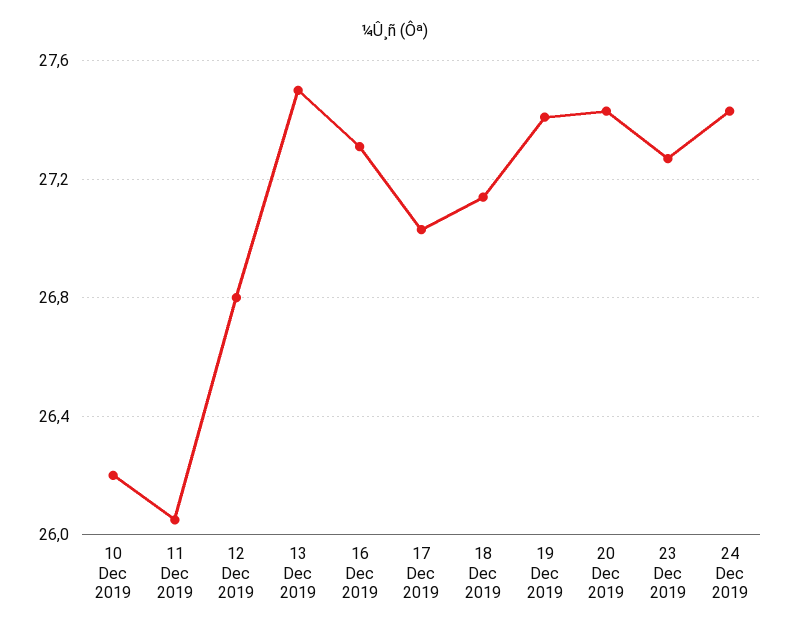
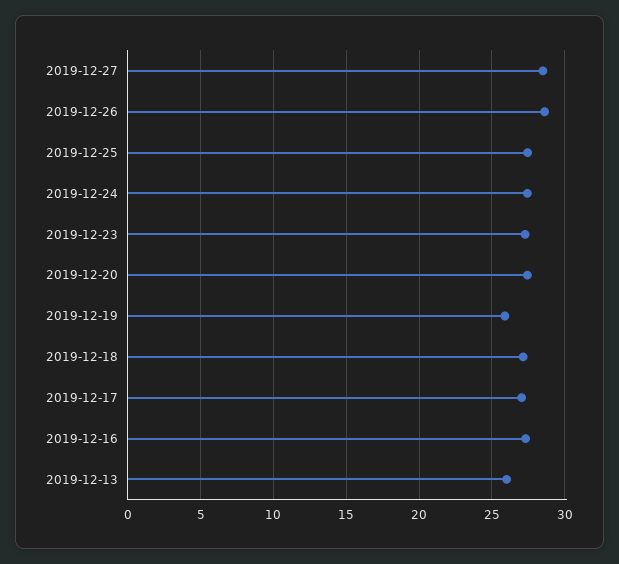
10 Dec 2019: 26.2 -> none
11 Dec 2019: 26.05 -> none
12 Dec 2019: 26.8 -> none
13 Dec 2019: 27.5 -> 26
19 Dec 2019: 27.4 -> 26
2019-12-27: none -> 28.5
2019-12-26: none -> 28.5
2019-12-25: none -> 27.5

